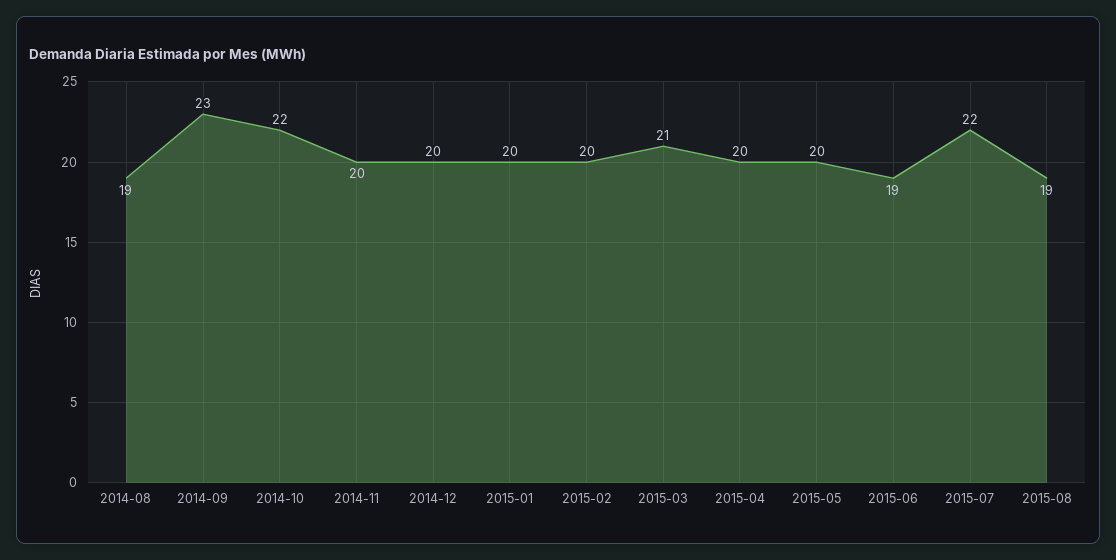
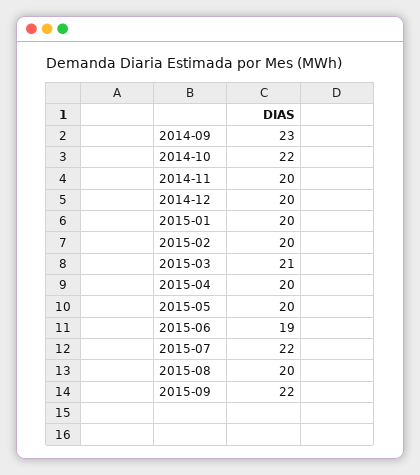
2014-08: 19 -> none
2015-08: 19 -> 20
2015-09: none -> 22

